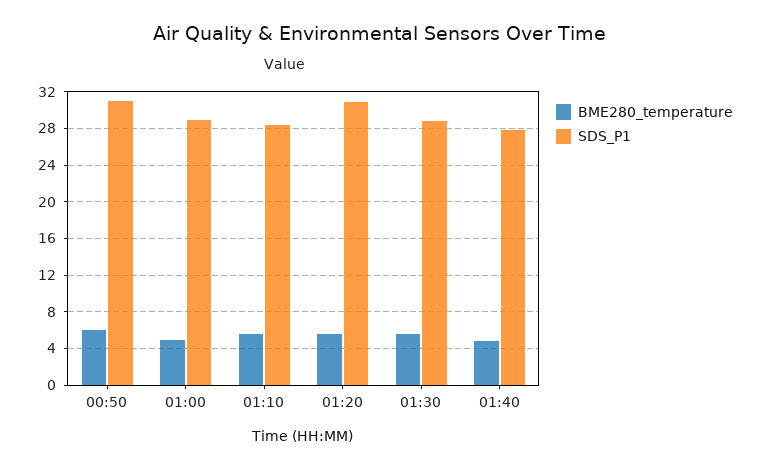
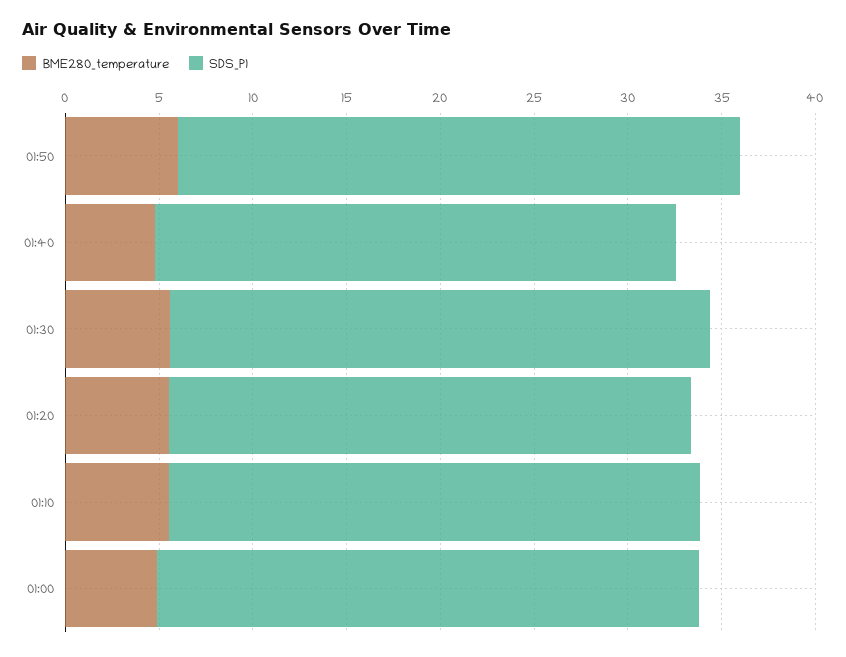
BME280_temperature, 00:50: 6 -> none
SDS_P1, 00:50: 31 -> none
SDS_P1, 01:20: 31 -> 28
BME280_temperature, 01:50: none -> 6
SDS_P1, 01:50: none -> 30

